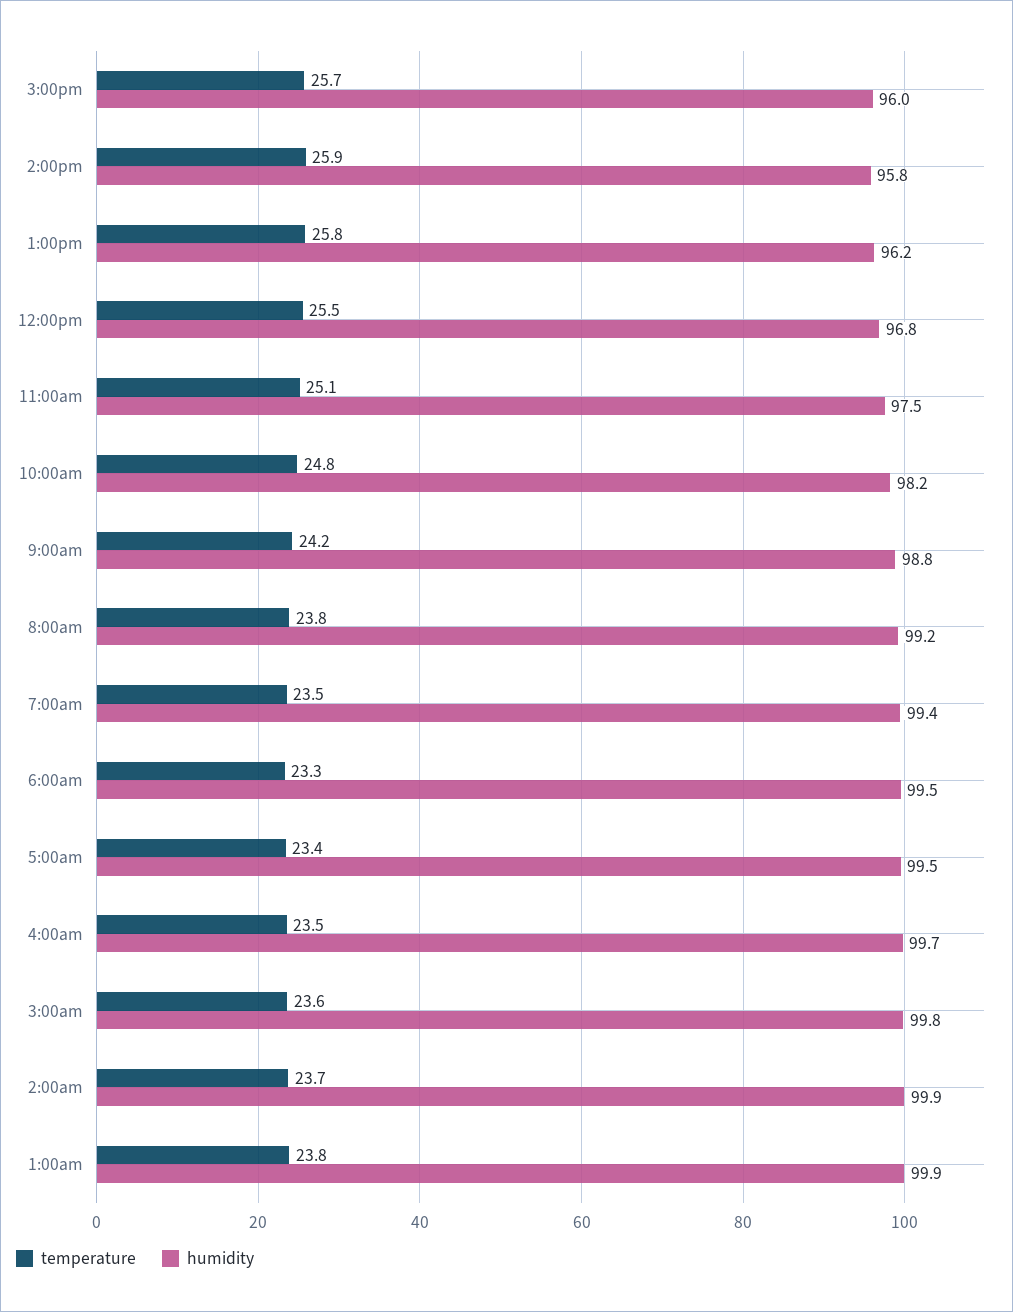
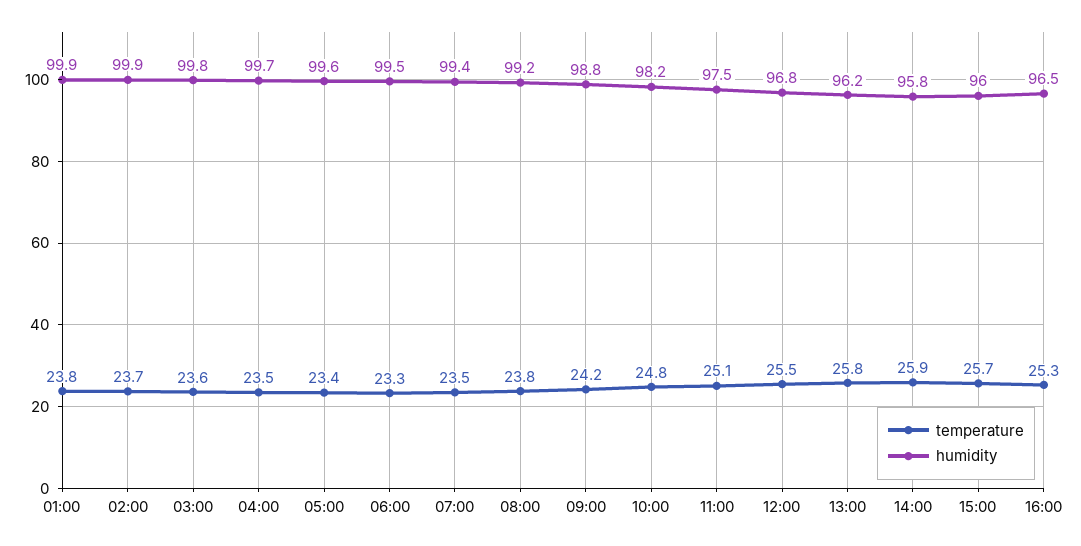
humidity, 5:00am: 99.5 -> 99.6
temperature, 16:00: none -> 25.3
humidity, 16:00: none -> 96.5

